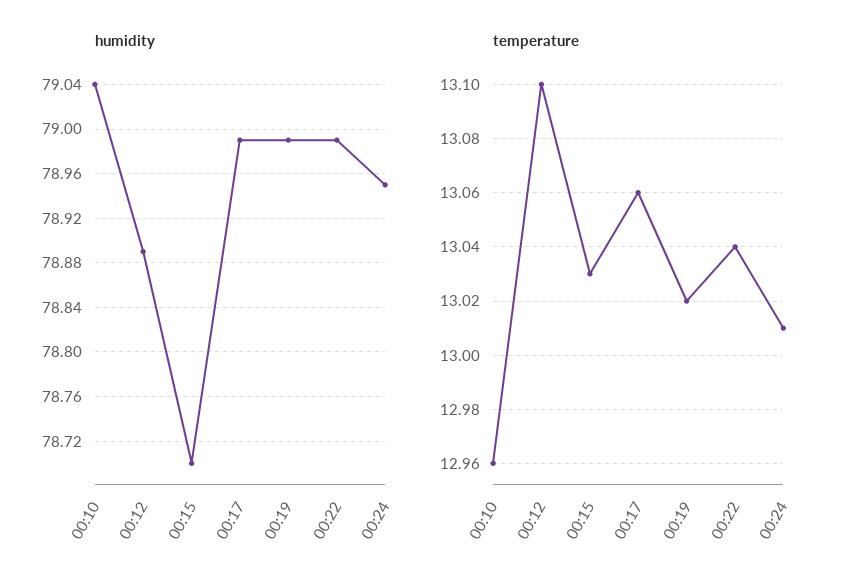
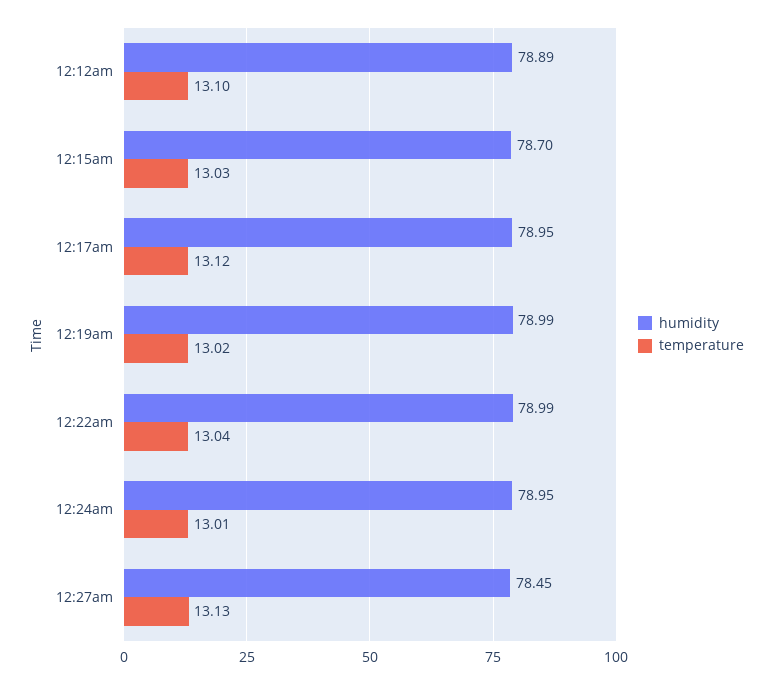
humidity, 00:10: 79.04 -> none
humidity, 00:17: 78.99 -> 78.95
temperature, 00:10: 12.96 -> none
temperature, 00:17: 13.06 -> 13.12
humidity, 12:27am: none -> 78.45
temperature, 12:27am: none -> 13.13

